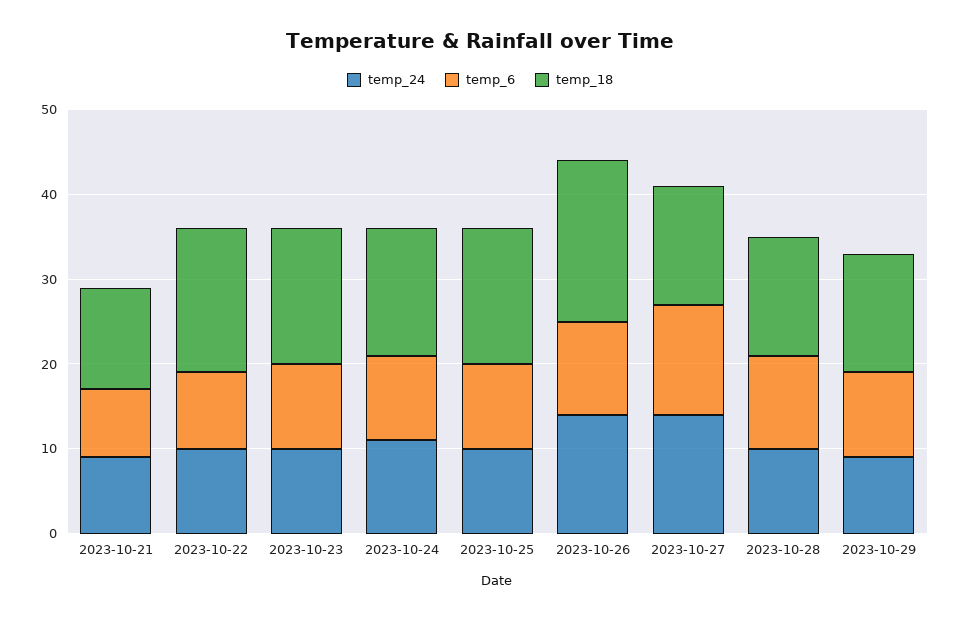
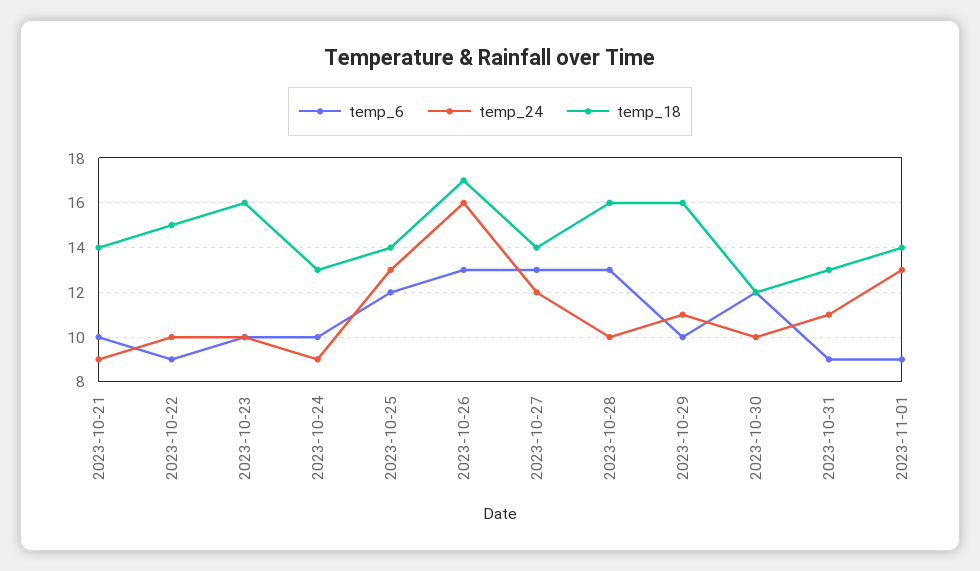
temp_6, 2023-10-21: 8 -> 10
temp_18, 2023-10-21: 12 -> 14
temp_18, 2023-10-22: 17 -> 15
temp_24, 2023-10-24: 11 -> 9
temp_18, 2023-10-24: 15 -> 13
temp_24, 2023-10-25: 10 -> 13
temp_6, 2023-10-25: 10 -> 12
temp_18, 2023-10-25: 16 -> 14
temp_24, 2023-10-26: 14 -> 16
temp_6, 2023-10-26: 11 -> 13
temp_18, 2023-10-26: 19 -> 17
temp_24, 2023-10-27: 14 -> 12
temp_6, 2023-10-28: 11 -> 13
temp_18, 2023-10-28: 14 -> 16
temp_24, 2023-10-29: 9 -> 11
temp_18, 2023-10-29: 14 -> 16
temp_6, 2023-10-30: none -> 12
temp_24, 2023-10-30: none -> 10
temp_18, 2023-10-30: none -> 12
temp_6, 2023-10-31: none -> 9
temp_24, 2023-10-31: none -> 11
temp_18, 2023-10-31: none -> 13
temp_6, 2023-11-01: none -> 9
temp_24, 2023-11-01: none -> 13
temp_18, 2023-11-01: none -> 14

